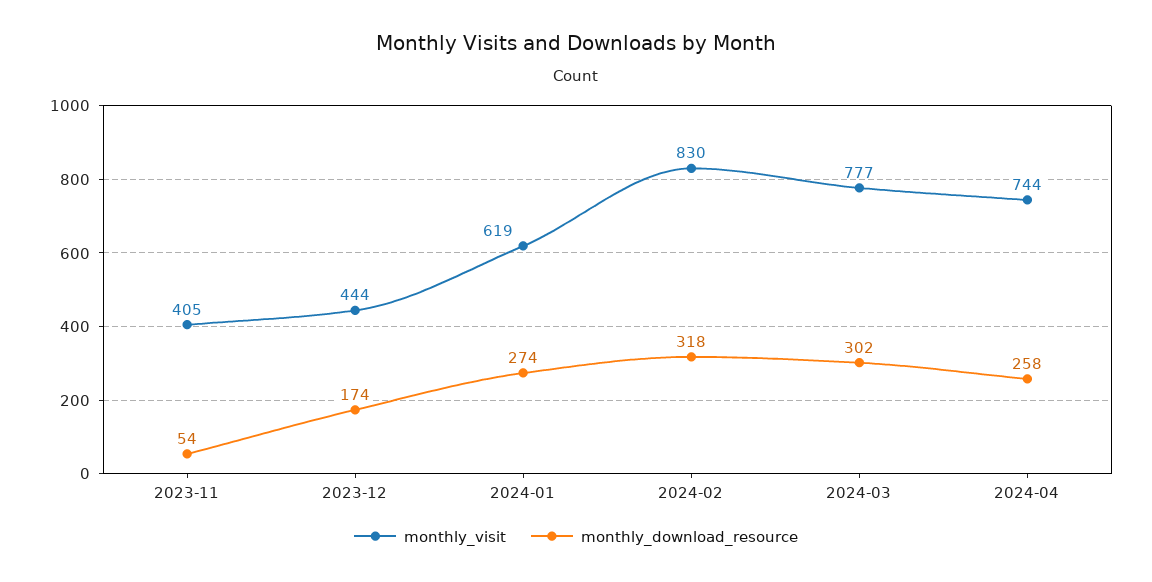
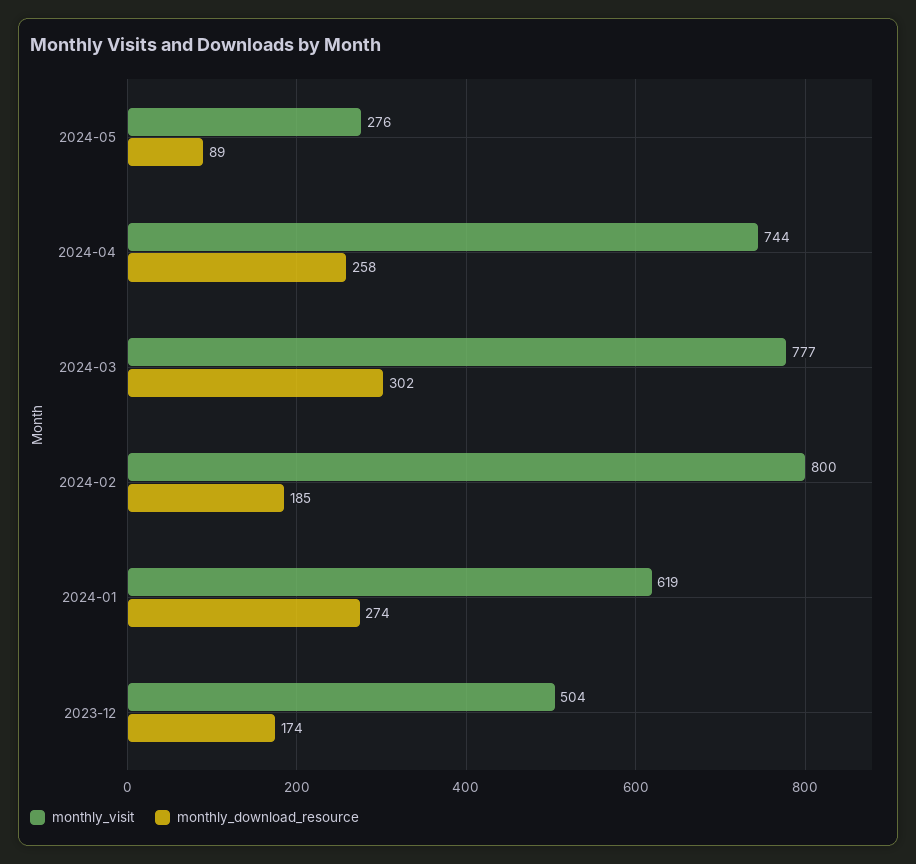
monthly_visit, 2023-11: 405 -> none
monthly_download_resource, 2023-11: 54 -> none
monthly_visit, 2023-12: 444 -> 504
monthly_visit, 2024-02: 830 -> 800
monthly_download_resource, 2024-02: 318 -> 185
monthly_visit, 2024-05: none -> 276
monthly_download_resource, 2024-05: none -> 89

